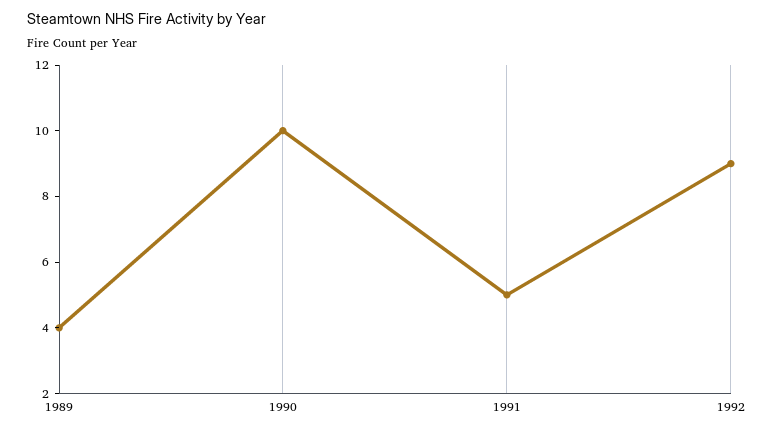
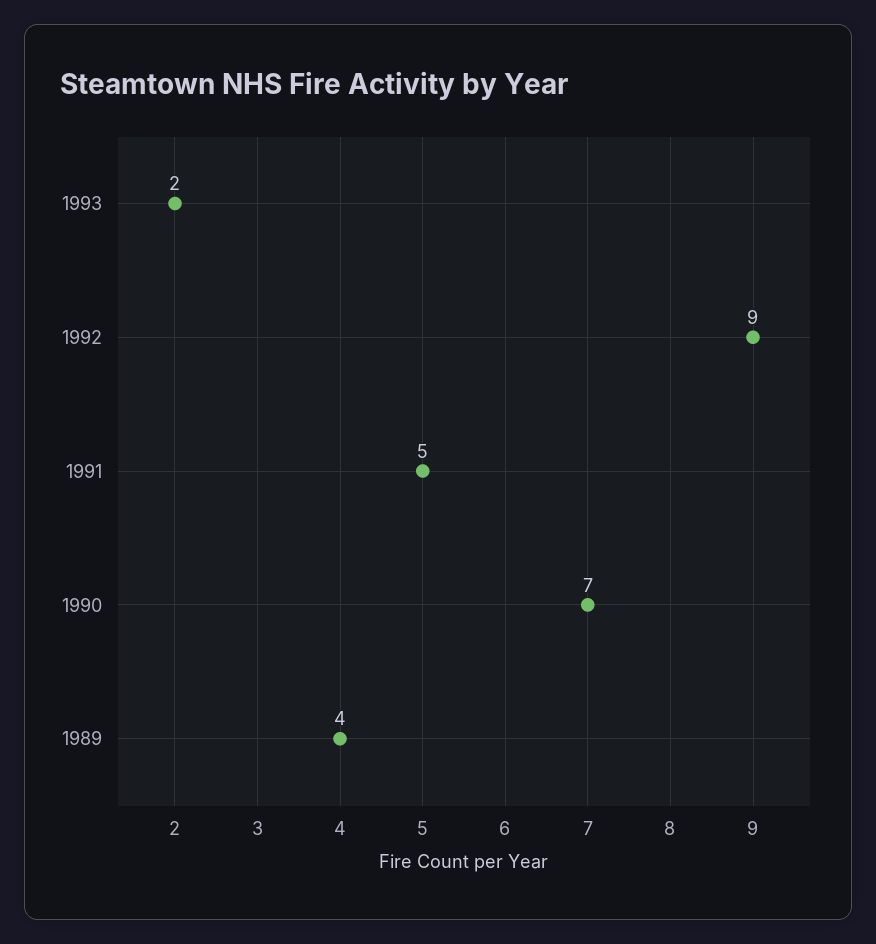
1990: 10 -> 7
1993: none -> 2

